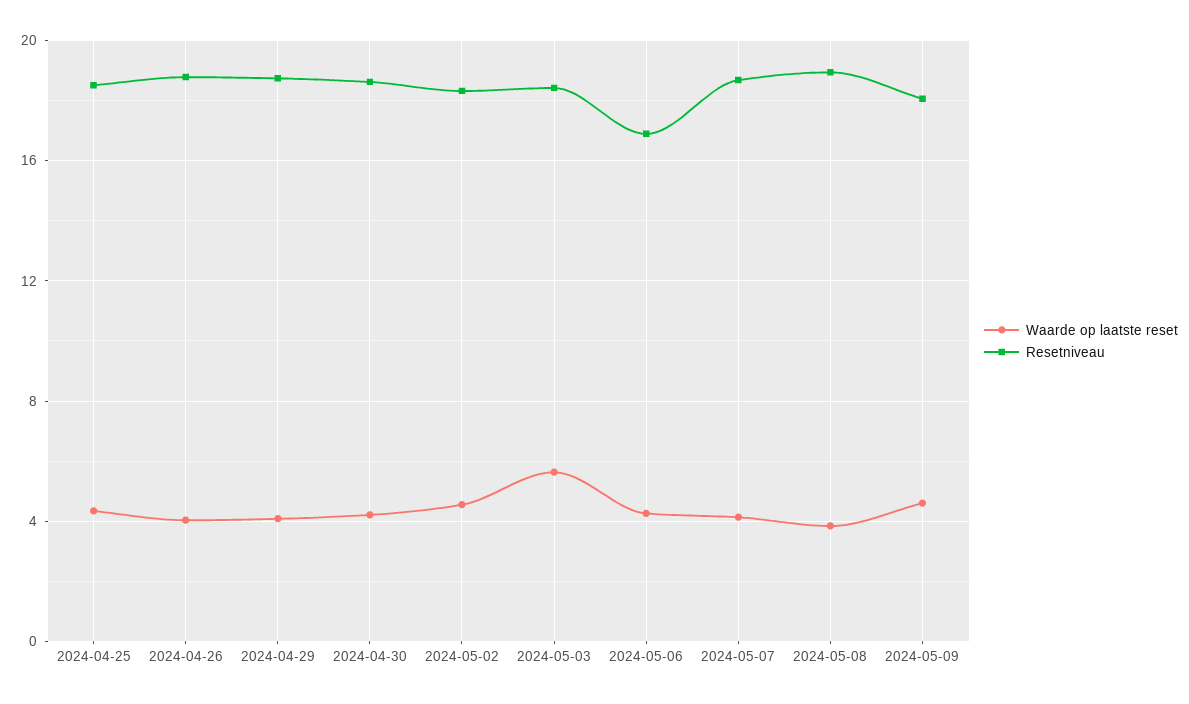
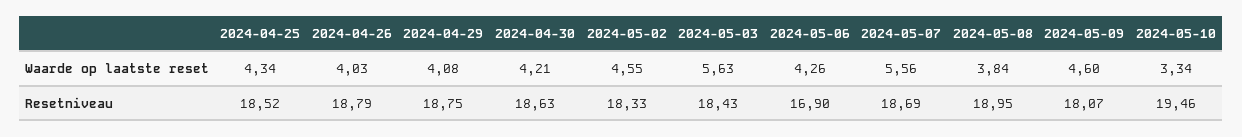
Waarde op laatste reset, 2024-05-07: 4 -> 5.56
Waarde op laatste reset, 2024-05-10: none -> 3.34
Resetniveau, 2024-05-10: none -> 19.46

